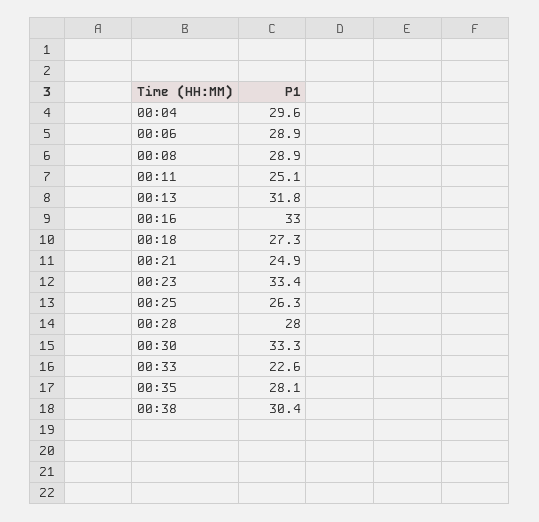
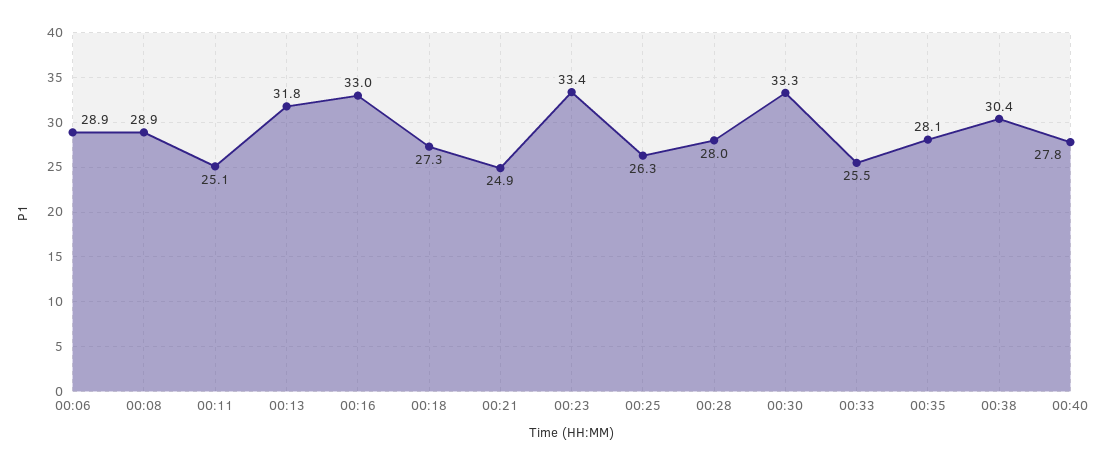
00:04: 29.6 -> none
00:33: 22.6 -> 25.5
00:40: none -> 27.8

